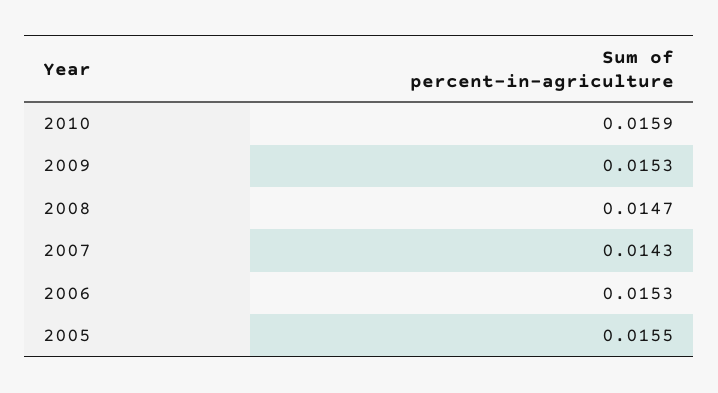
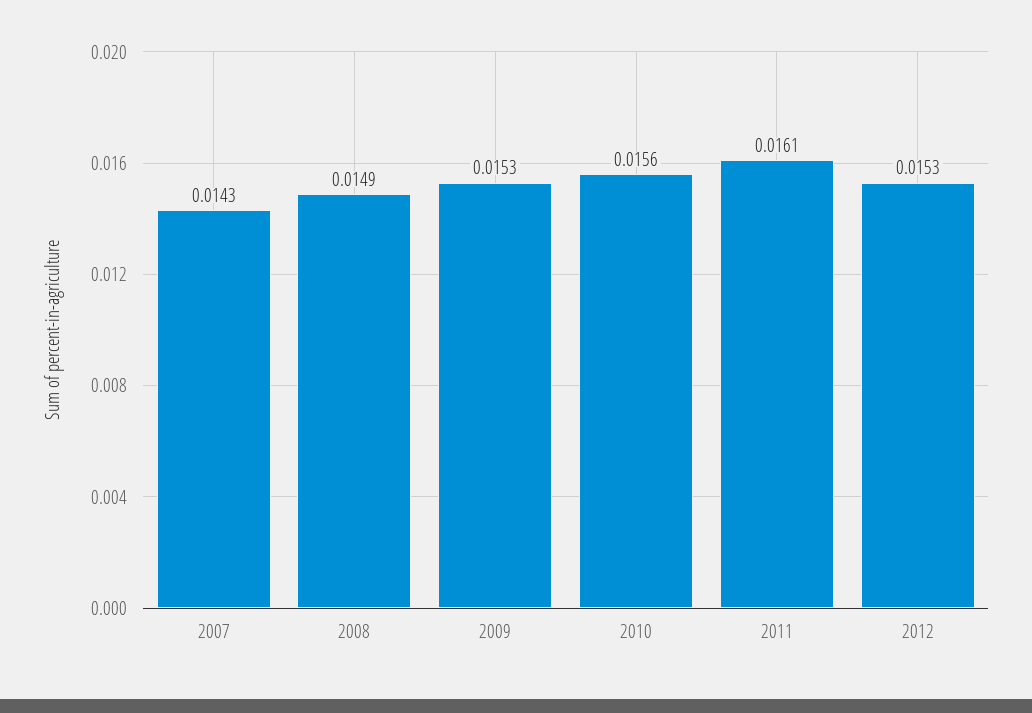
2010: 0.0159 -> 0.0156
2008: 0.0147 -> 0.0149
2006: 0.0153 -> none
2005: 0.0155 -> none
2011: none -> 0.0161
2012: none -> 0.0153

